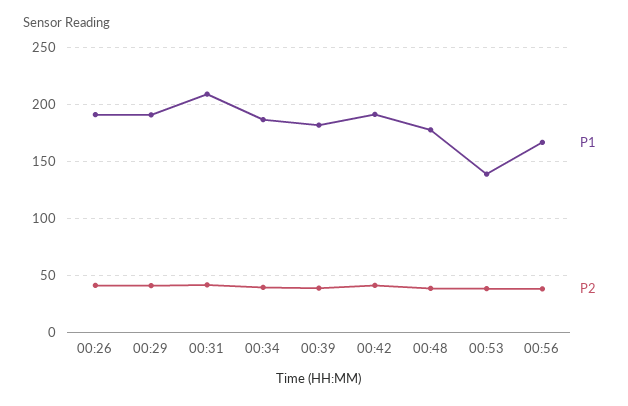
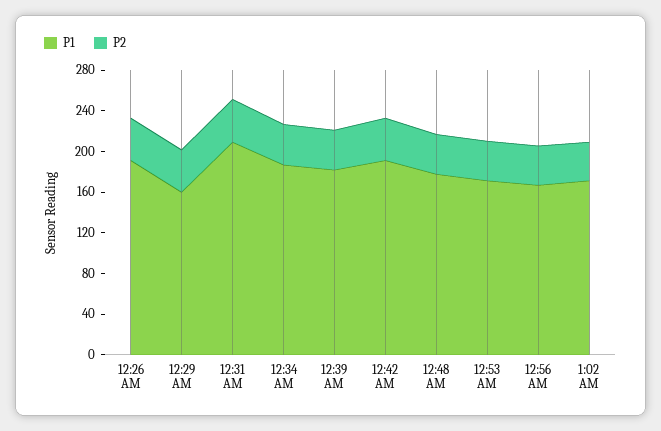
P1, 00:29: 190 -> 160
P1, 00:53: 140 -> 170
P1, 1:02 AM: none -> 170
P2, 1:02 AM: none -> 40

